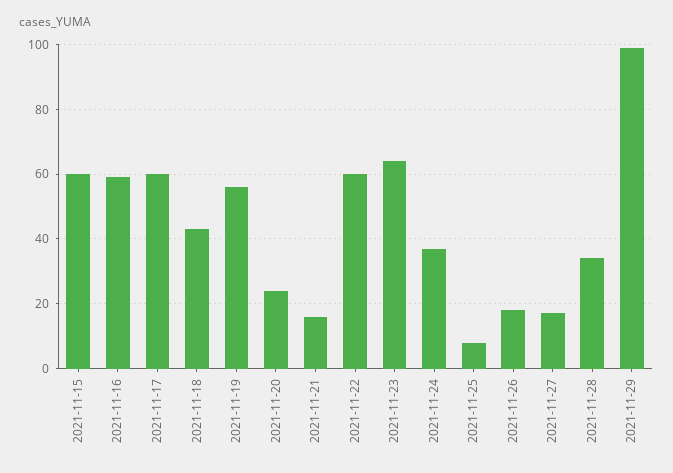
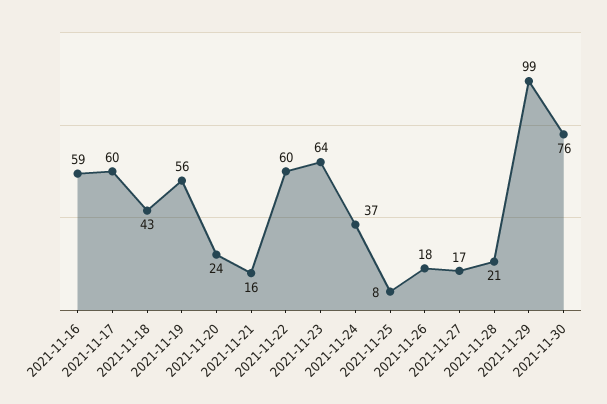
2021-11-15: 60 -> none
2021-11-28: 35 -> 21
2021-11-30: none -> 76

